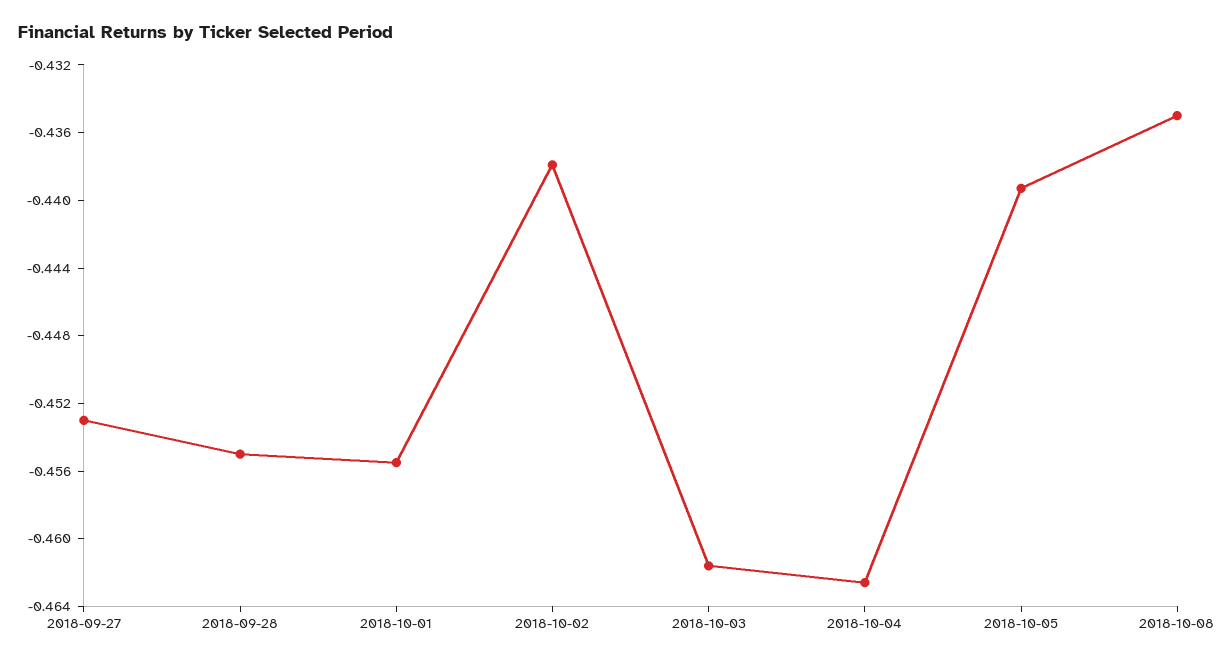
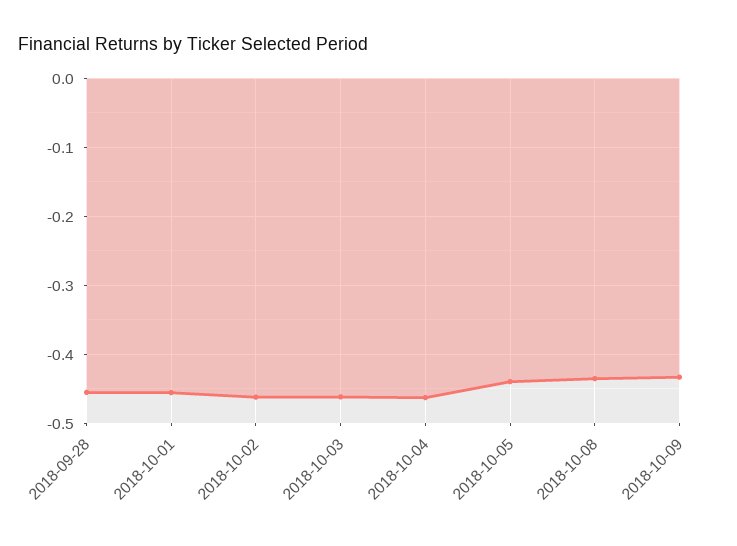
2018-09-27: -0.453 -> none
2018-10-02: -0.438 -> -0.46
2018-10-09: none -> -0.43

